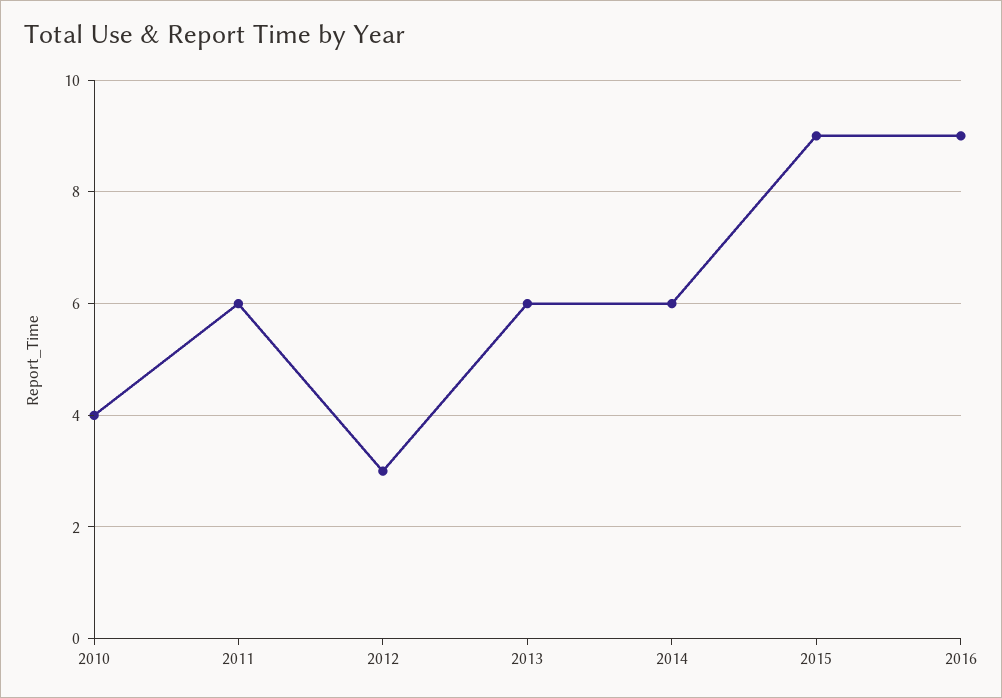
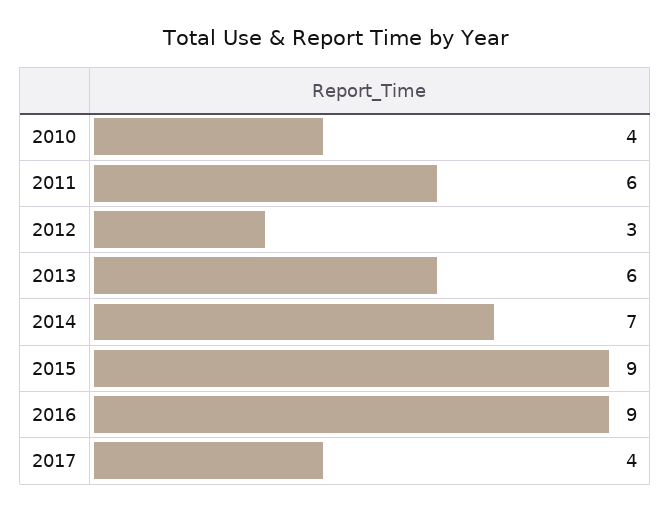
2014: 6 -> 7
2017: none -> 4

